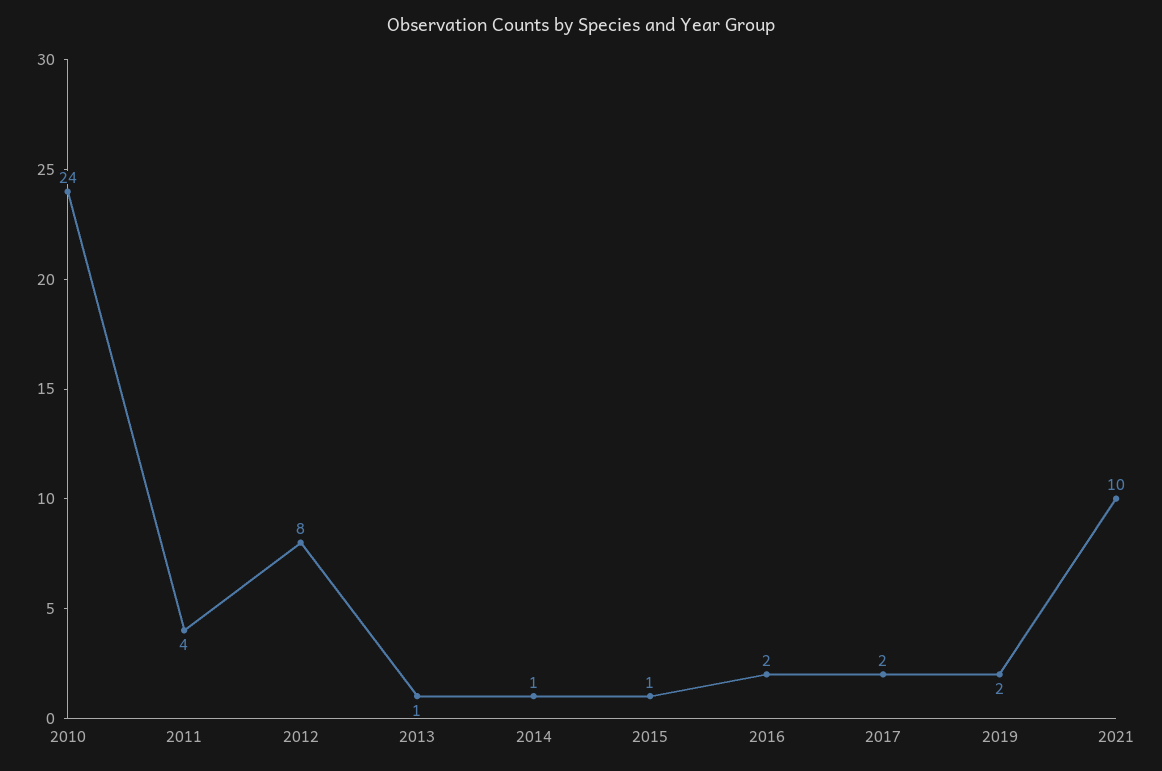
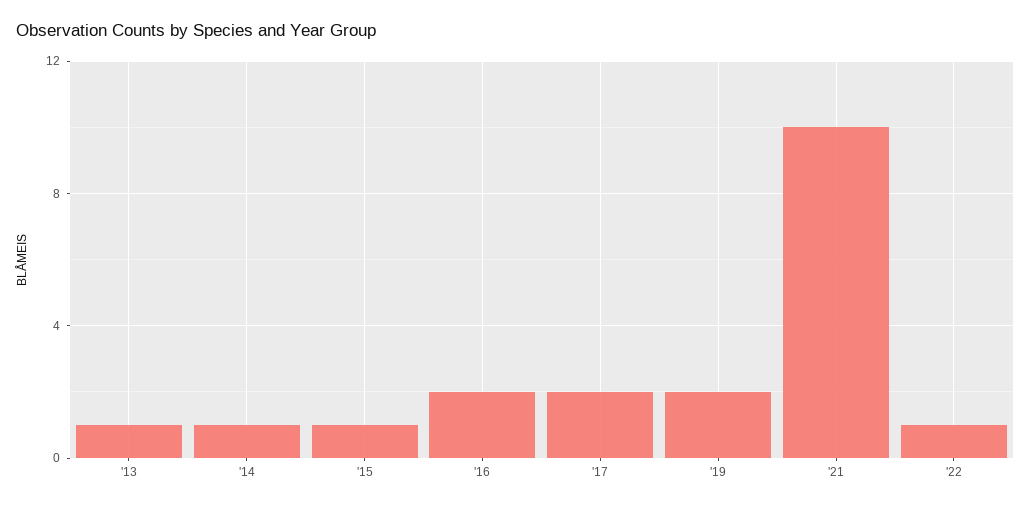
2010: 24 -> none
2011: 4 -> none
2012: 8 -> none
'22: none -> 1

